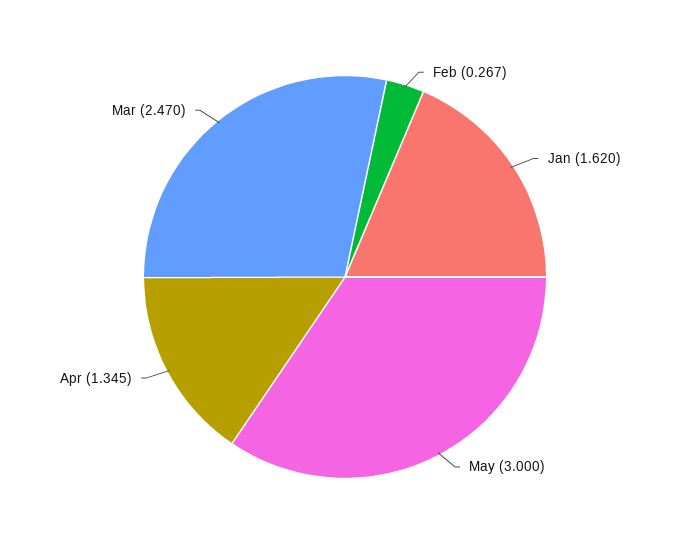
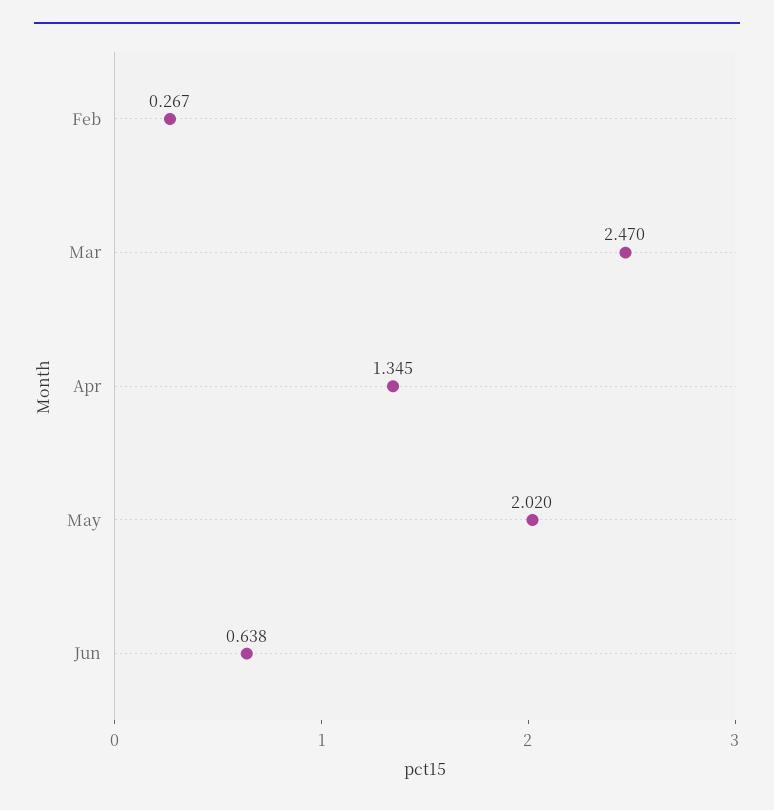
Jan: 1.62 -> none
May: 3 -> 2.02
Jun: none -> 0.638

